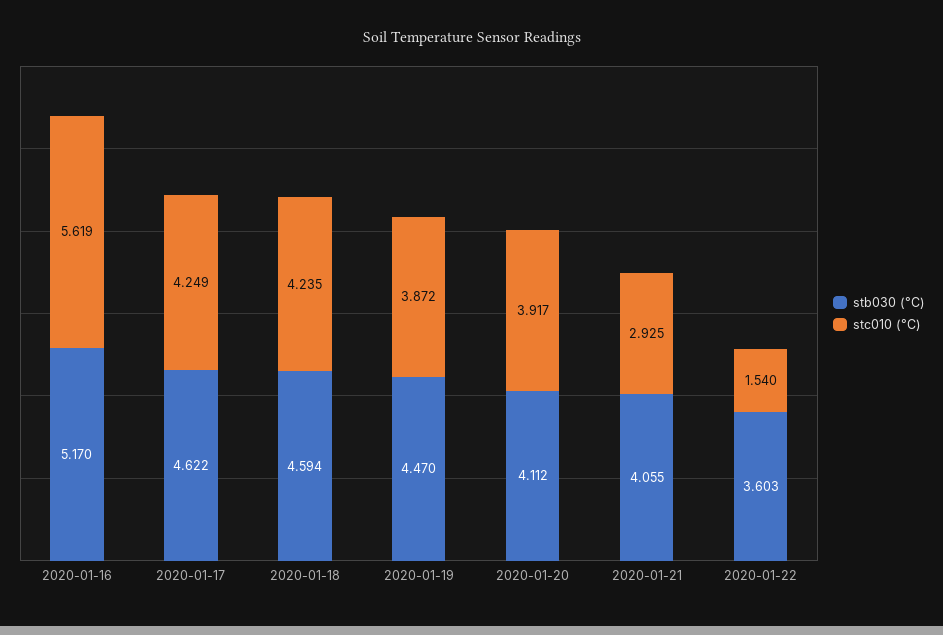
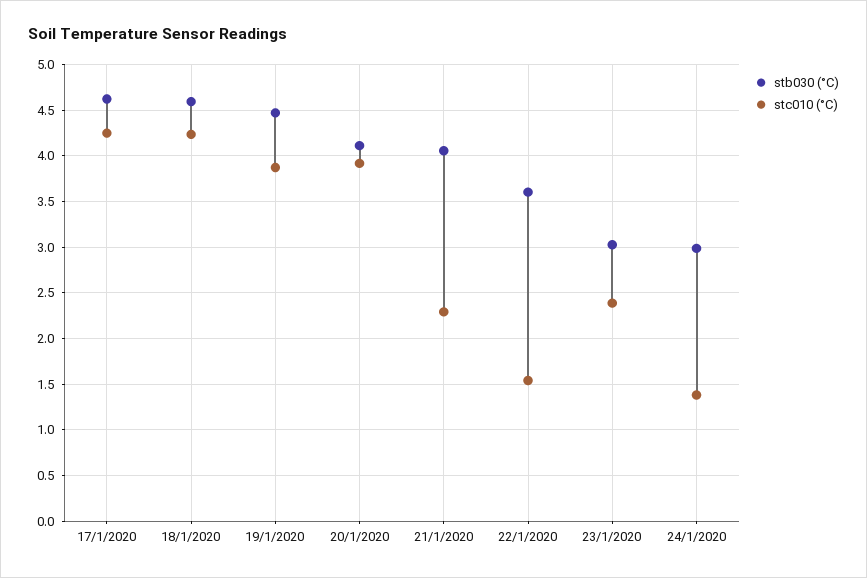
stb030 (°C), 2020-01-16: 5.17 -> none
stc010 (°C), 2020-01-16: 5.619 -> none
stc010 (°C), 2020-01-21: 2.925 -> 2.3
stb030 (°C), 23/1/2020: none -> 3
stc010 (°C), 23/1/2020: none -> 2.4
stb030 (°C), 24/1/2020: none -> 3
stc010 (°C), 24/1/2020: none -> 1.4

